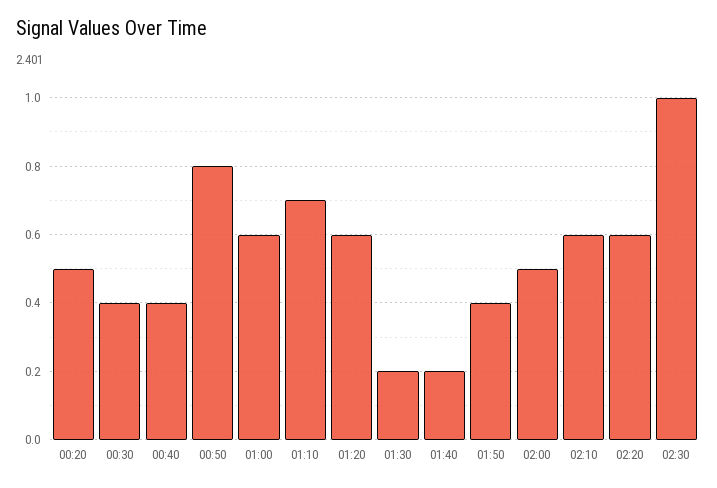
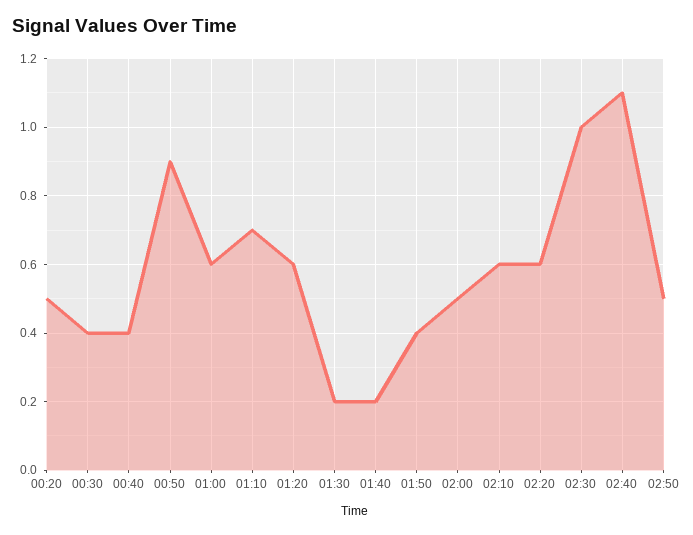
00:50: 0.8 -> 0.9
02:40: none -> 1.1
02:50: none -> 0.5

